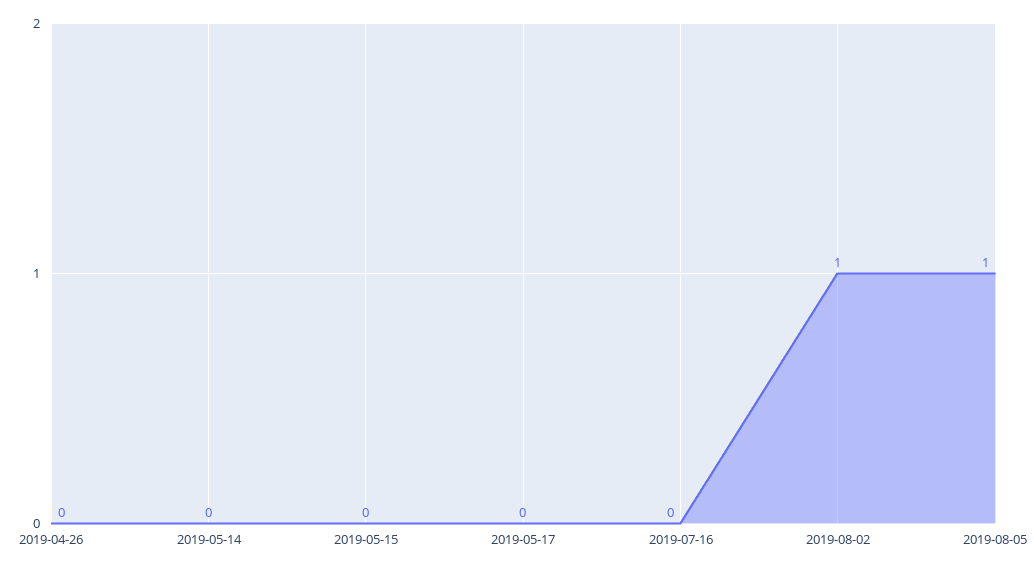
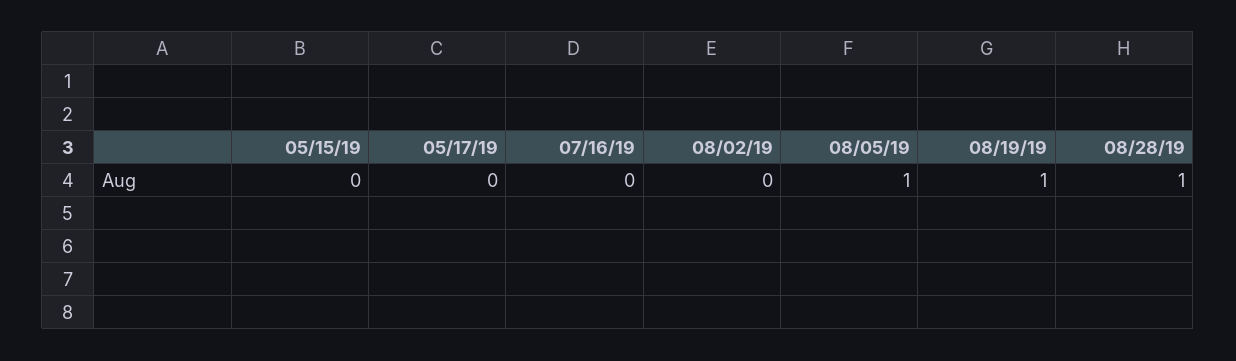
2019-04-26: 0 -> none
2019-05-14: 0 -> none
2019-08-02: 1 -> 0
08/19/19: none -> 1
08/28/19: none -> 1

